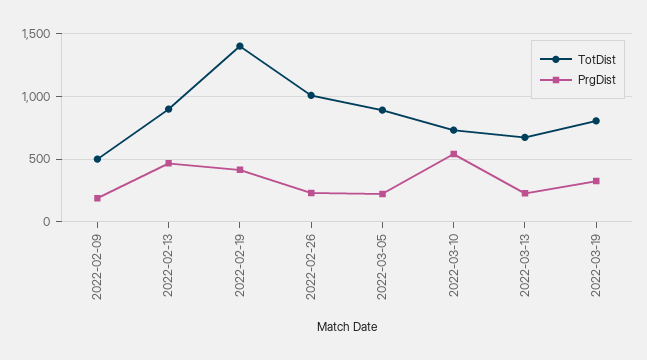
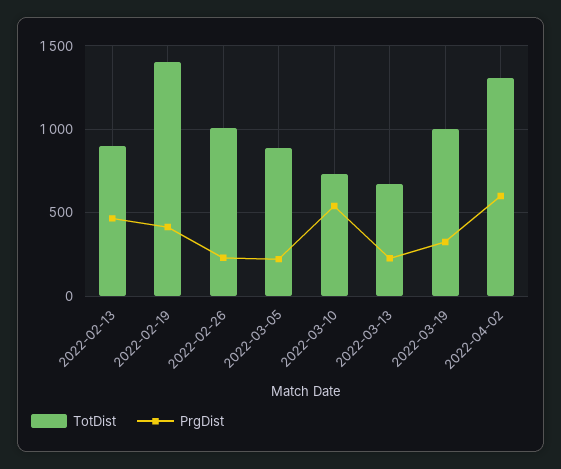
TotDist, 2022-02-09: 500 -> none
PrgDist, 2022-02-09: 200 -> none
TotDist, 2022-03-19: 800 -> 1000
TotDist, 2022-04-02: none -> 1300
PrgDist, 2022-04-02: none -> 600

